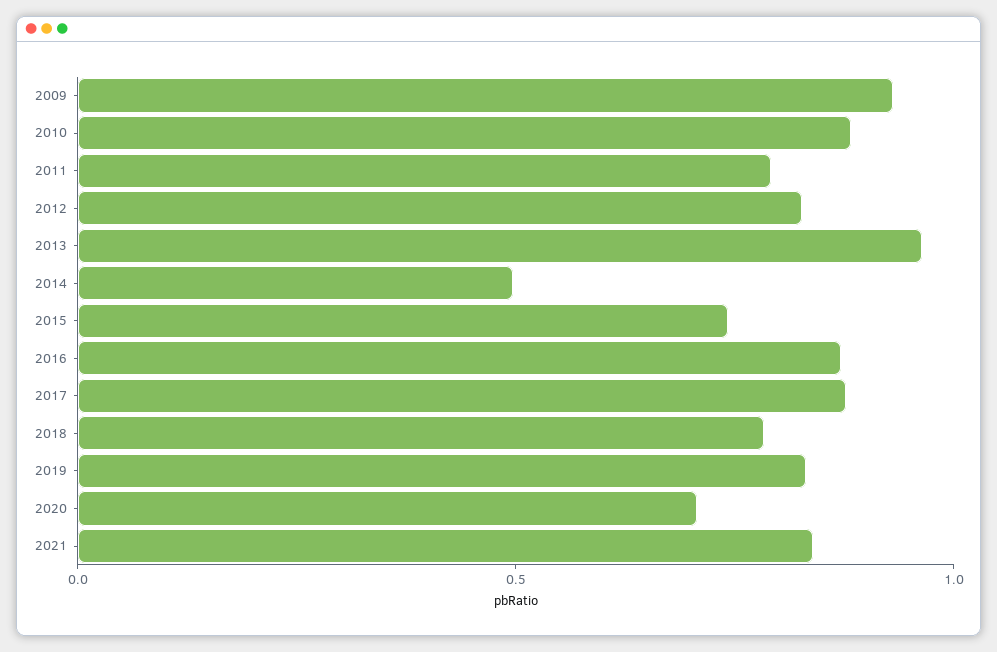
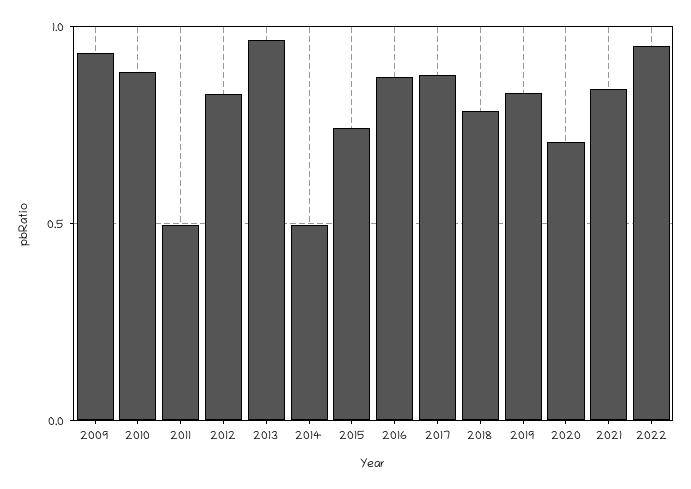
2011: 0.8 -> 0.5
2022: none -> 0.95

